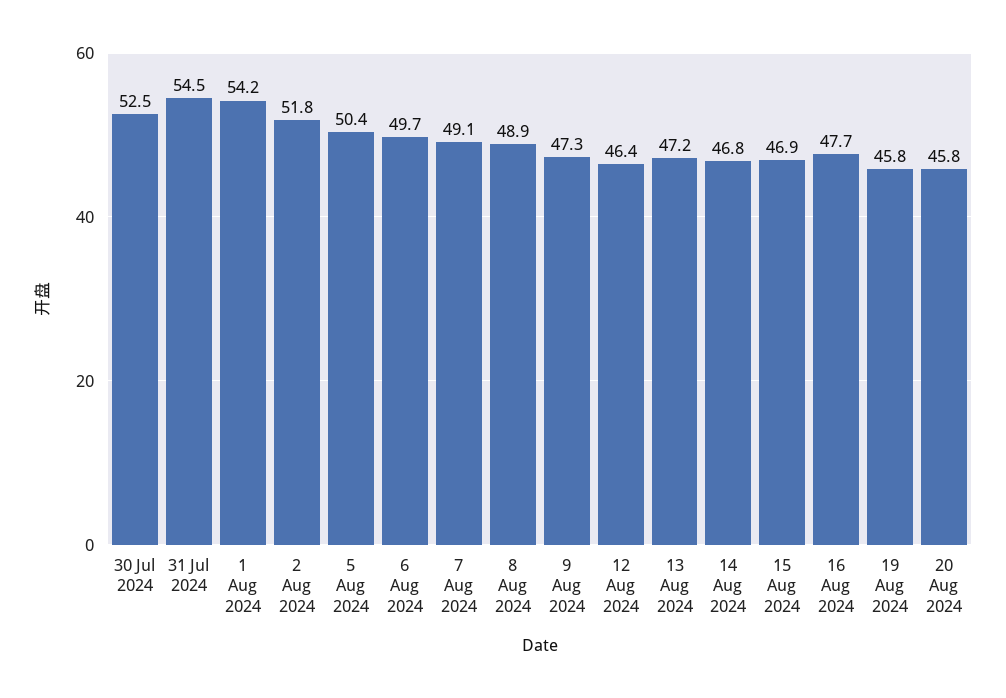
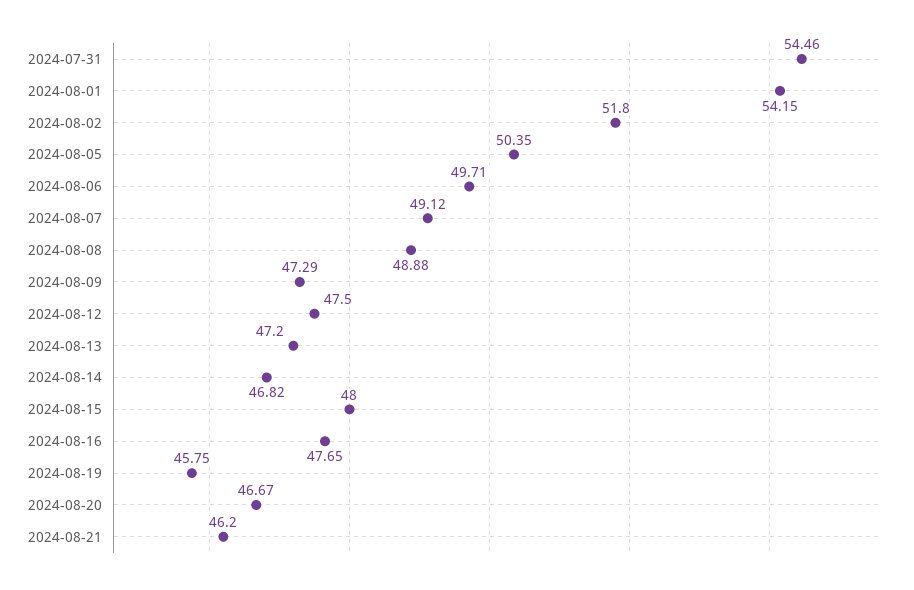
30 Jul 2024: 52.5 -> none
12 Aug 2024: 46.4 -> 47.5
15 Aug 2024: 46.9 -> 48
20 Aug 2024: 45.8 -> 46.67
2024-08-21: none -> 46.2

